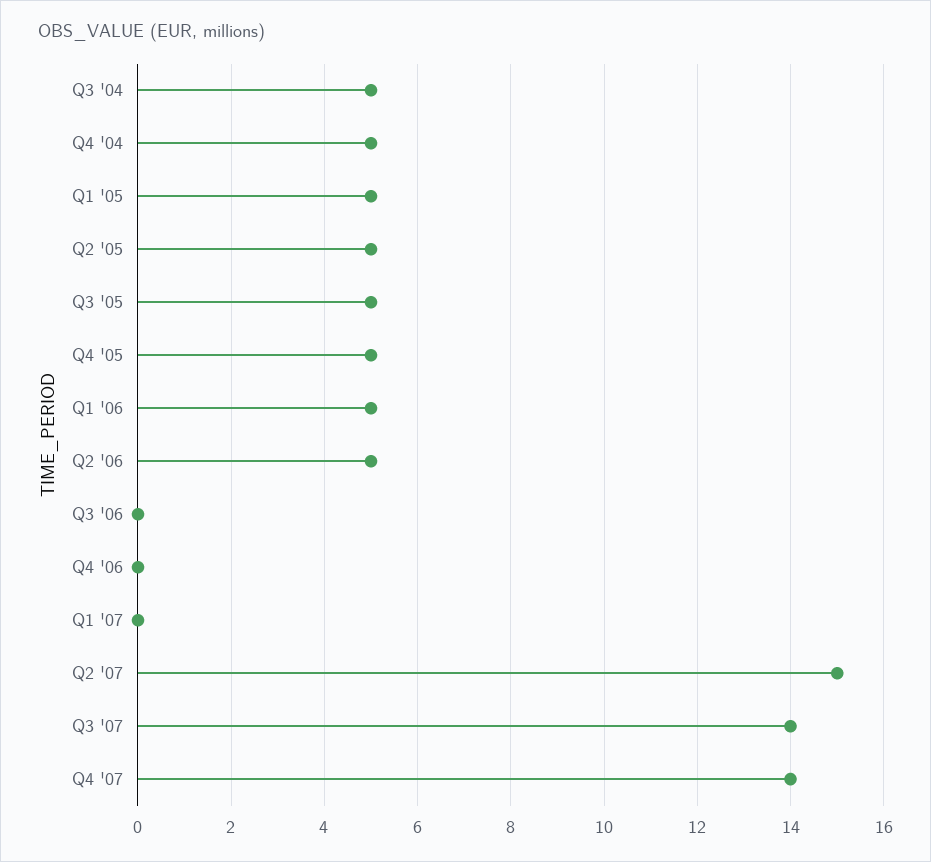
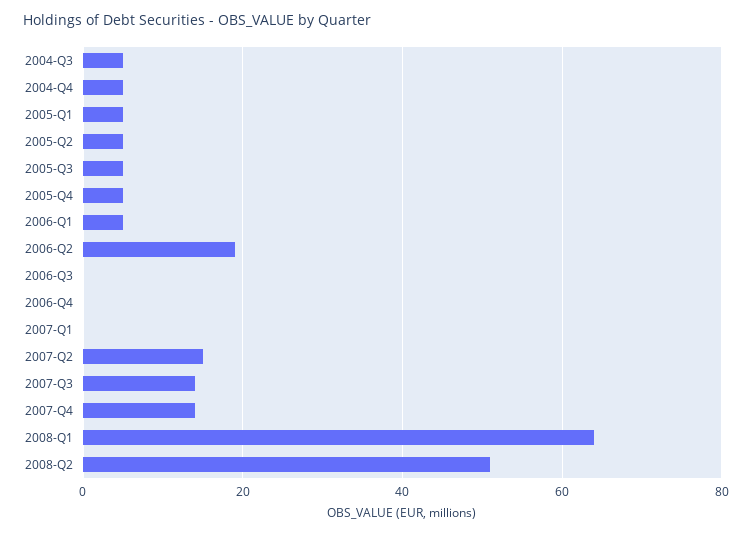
Q2 '06: 5 -> 20
2008-Q1: none -> 65
2008-Q2: none -> 50

